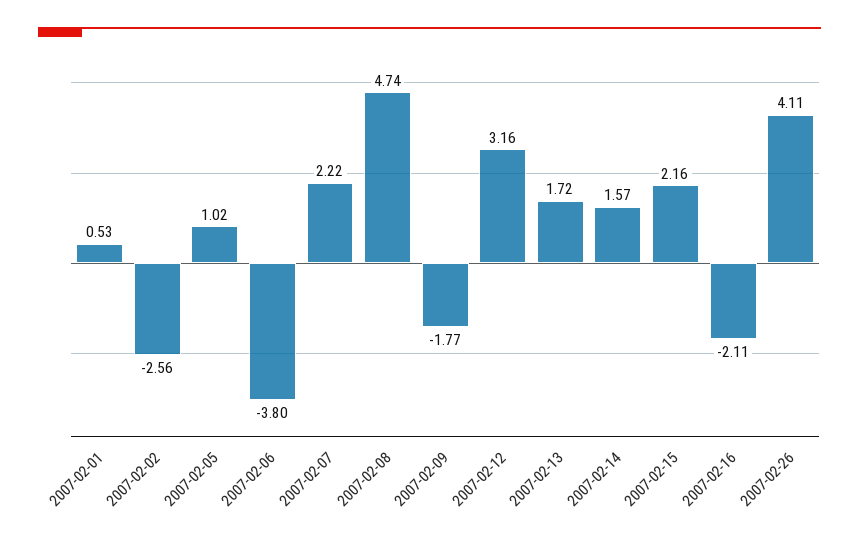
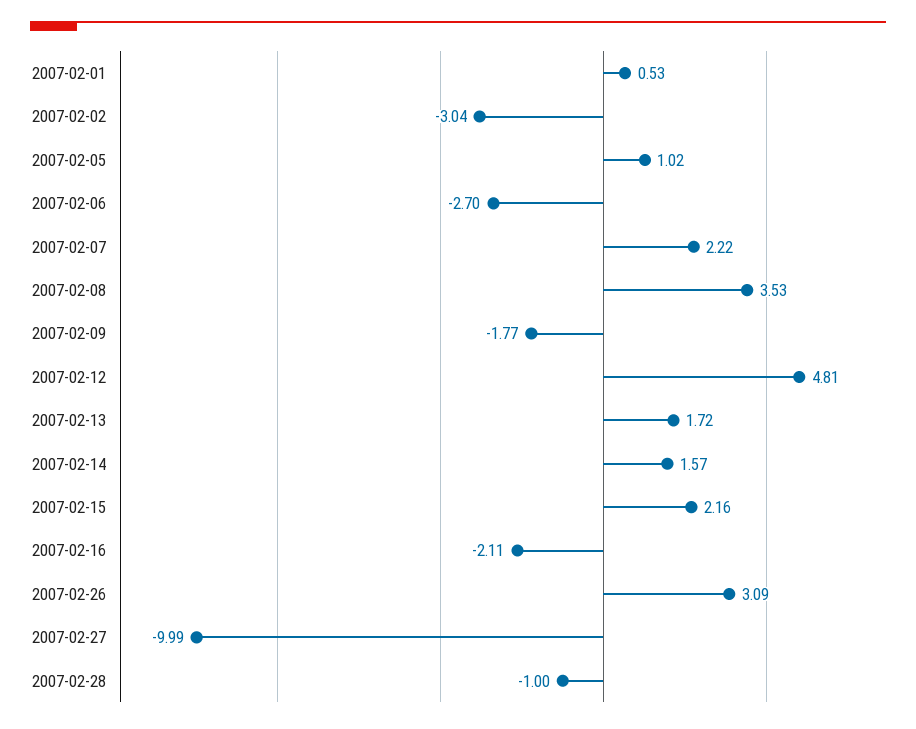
2007-02-02: -2.56 -> -3.04
2007-02-06: -3.8 -> -2.7
2007-02-08: 4.74 -> 3.53
2007-02-12: 3.16 -> 4.81
2007-02-26: 4.11 -> 3.09
2007-02-27: none -> -9.99
2007-02-28: none -> -1

